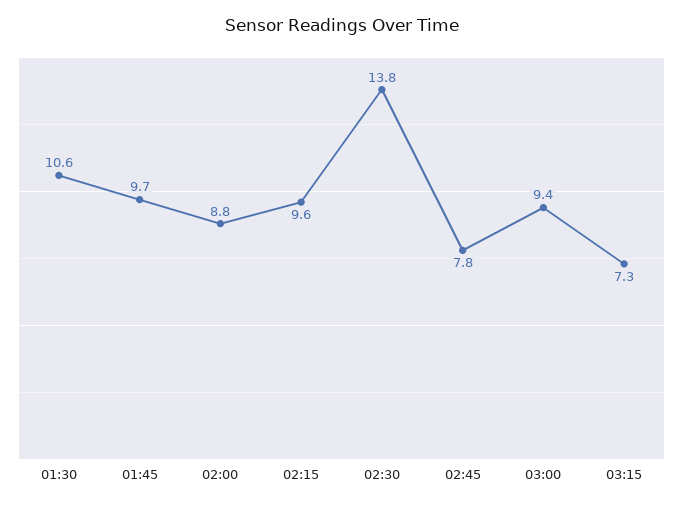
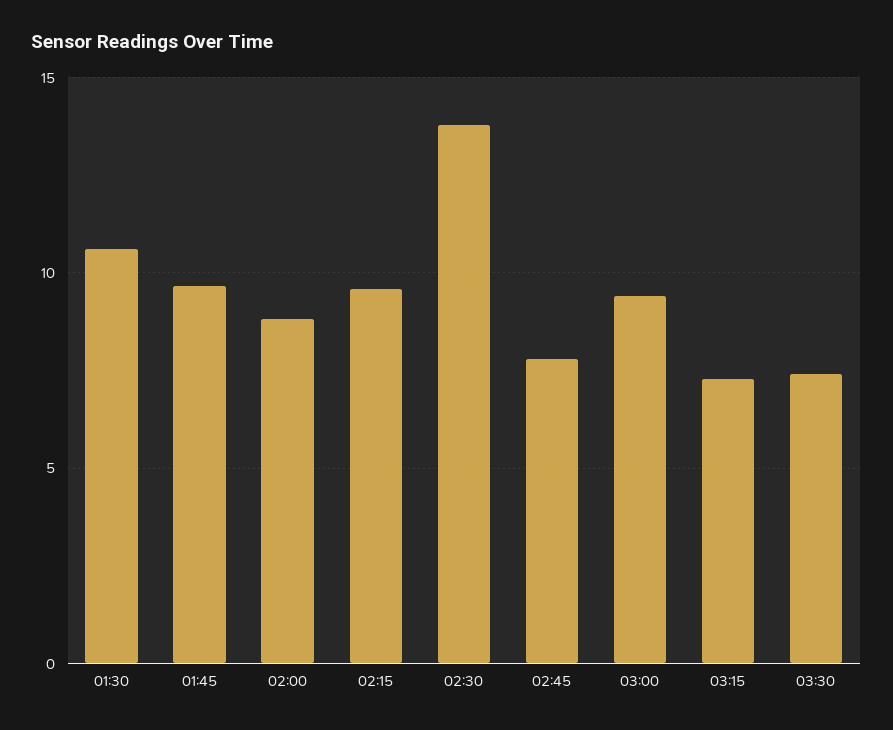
03:30: none -> 7.5

